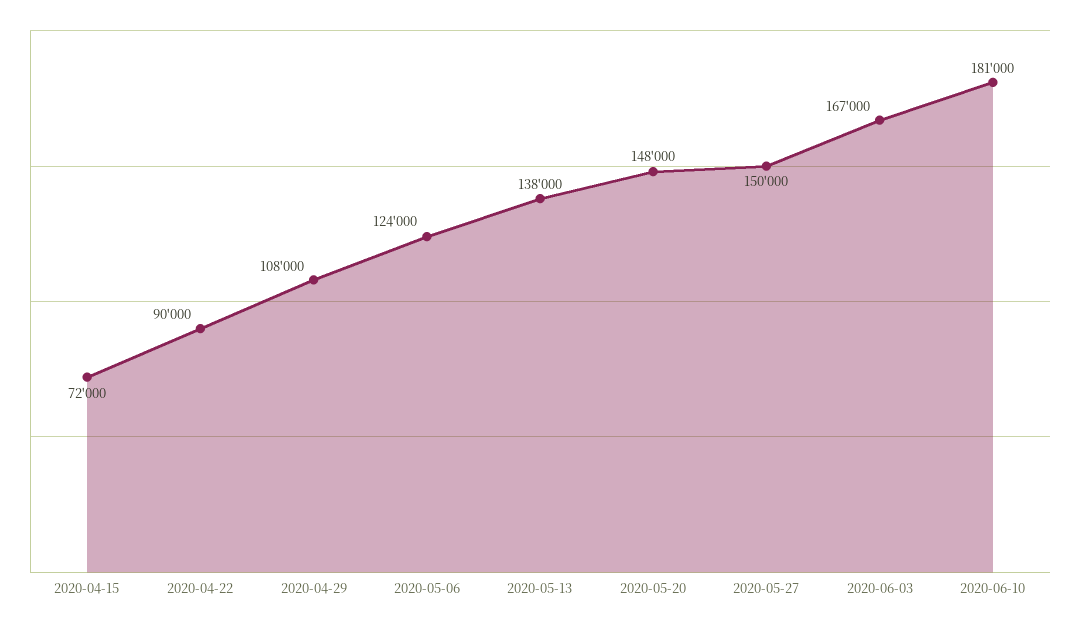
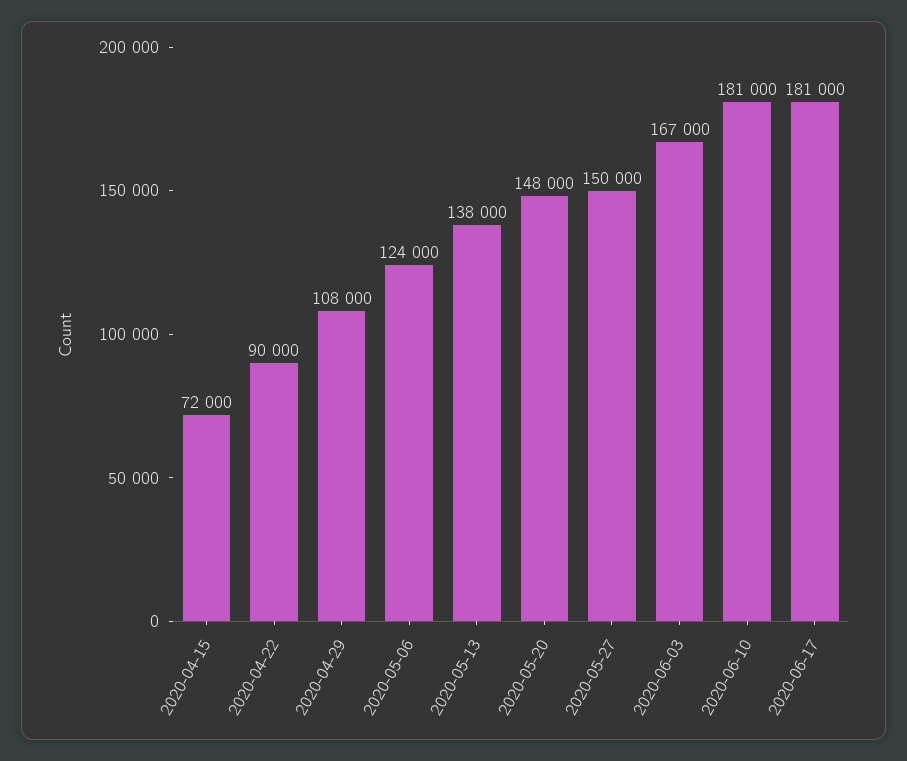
2020-06-17: none -> 181000

